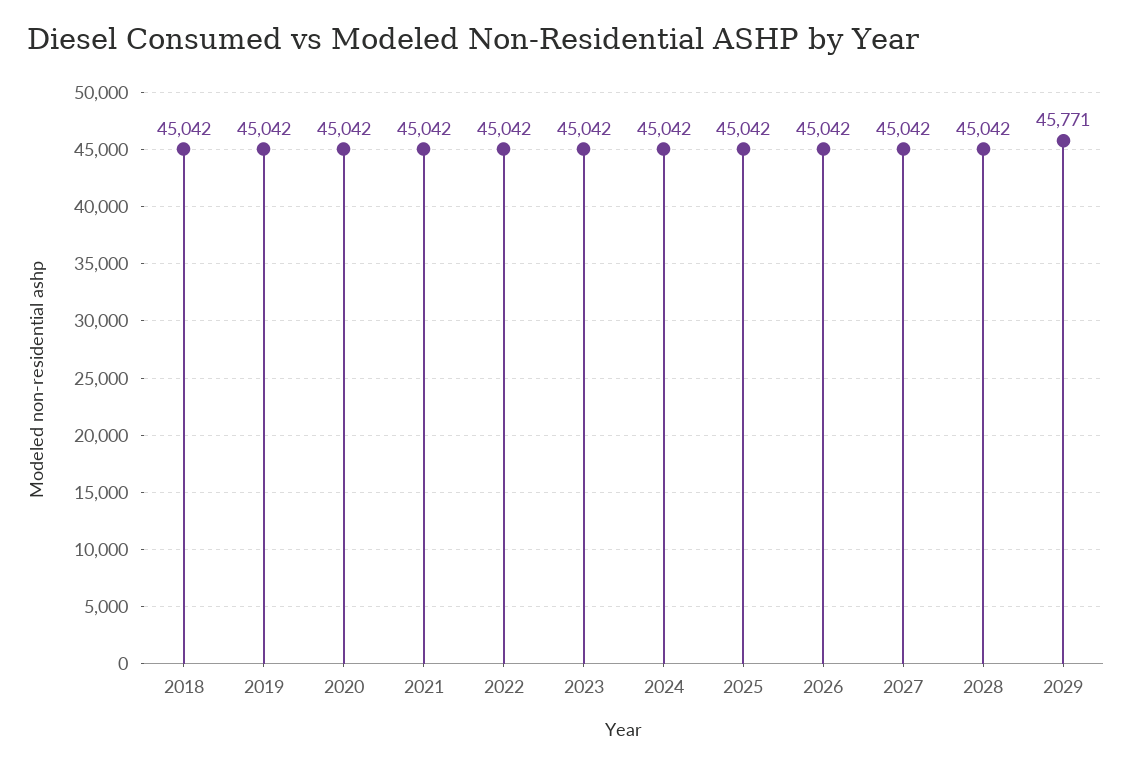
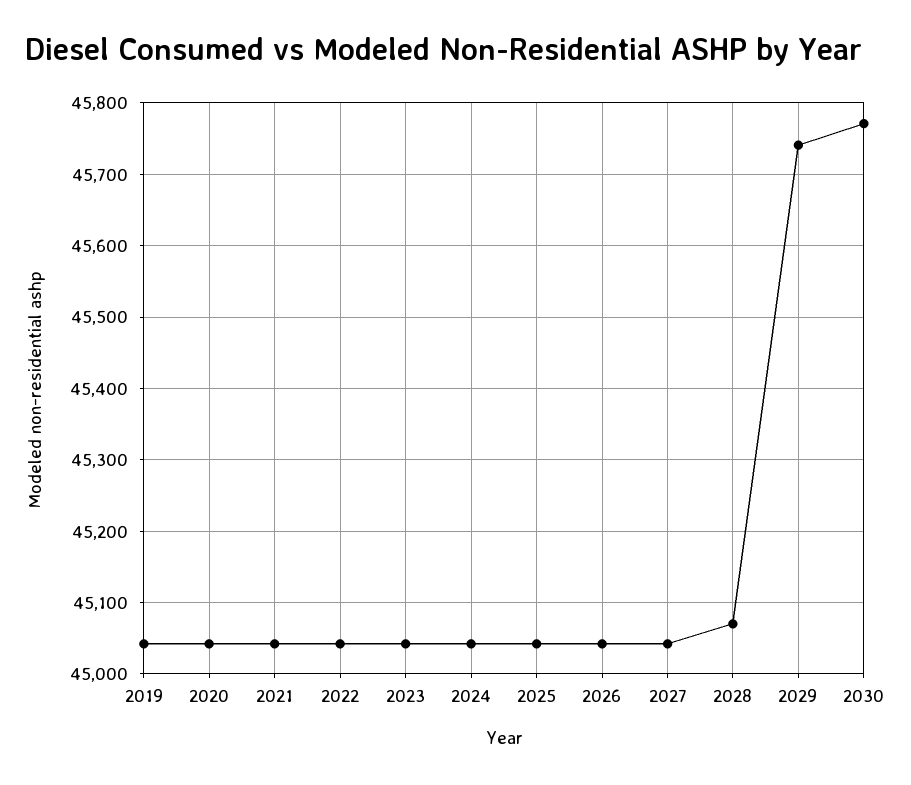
2018: 45042 -> none
2028: 45042 -> 45070
2029: 45771 -> 45740
2030: none -> 45770

